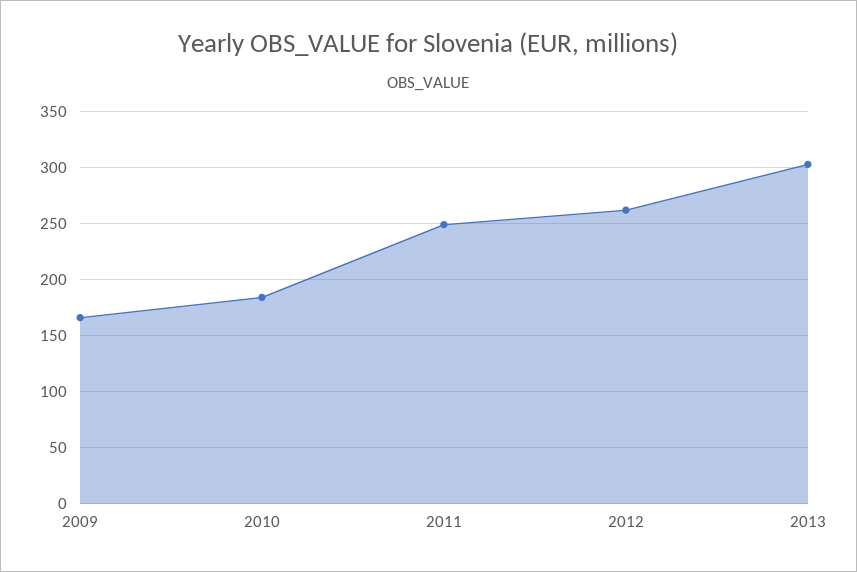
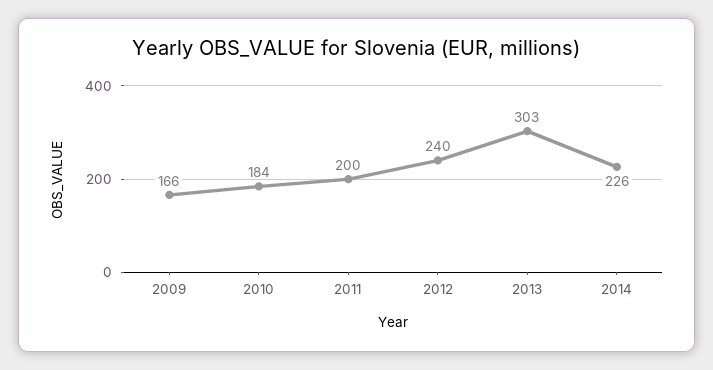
2011: 250 -> 200
2012: 260 -> 240
2014: none -> 226

